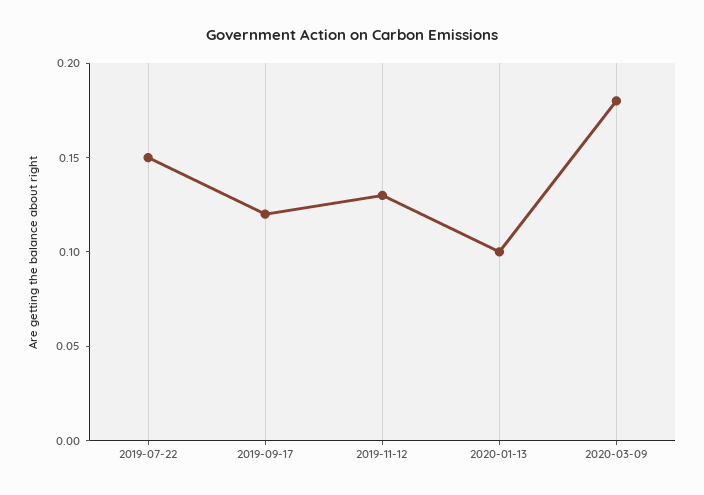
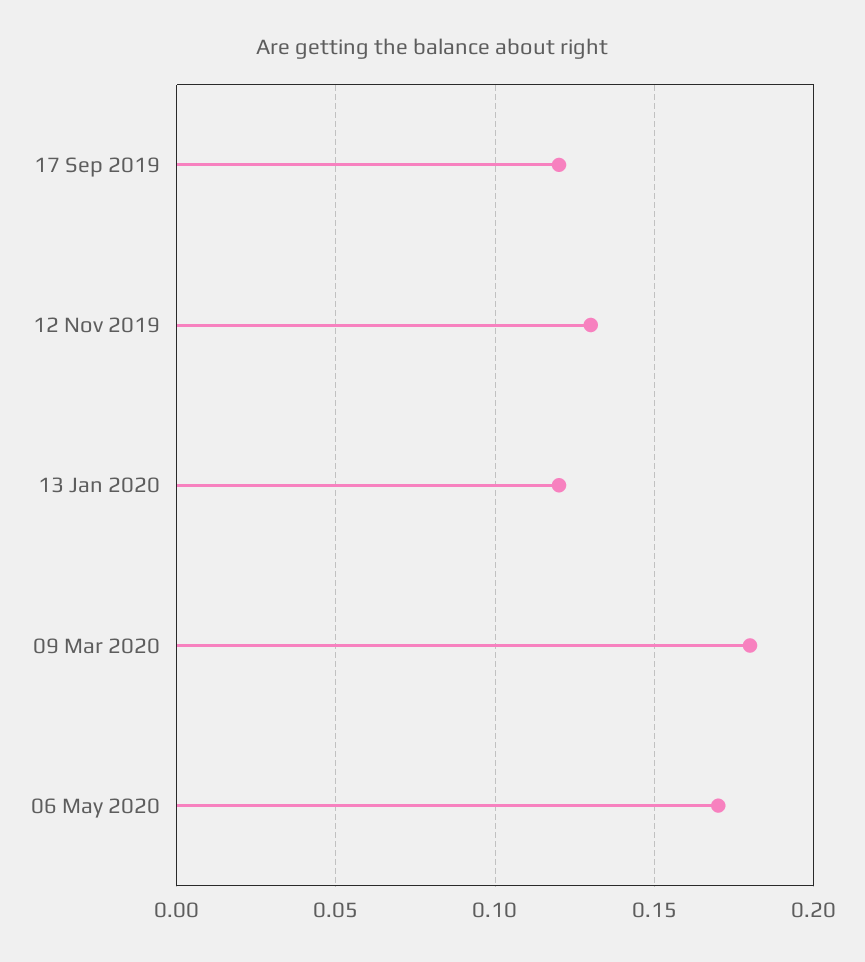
2019-07-22: 0.15 -> none
2020-01-13: 0.1 -> 0.12
06 May 2020: none -> 0.17

